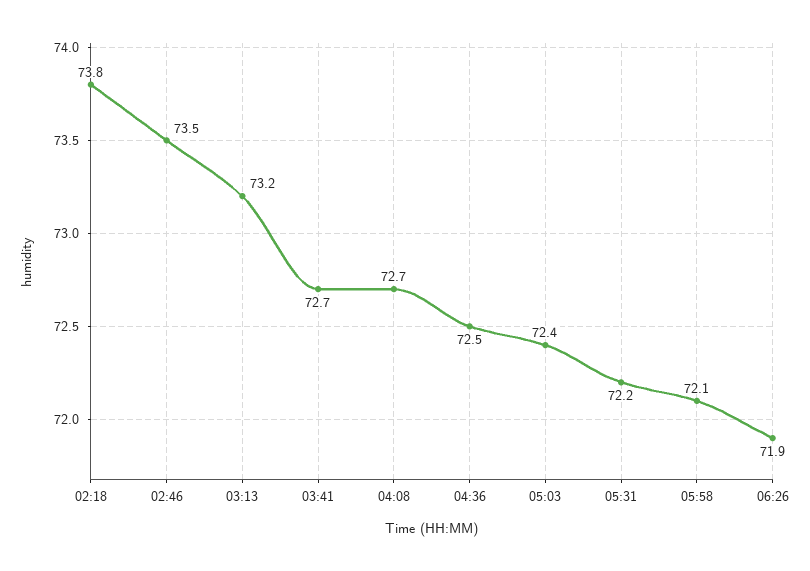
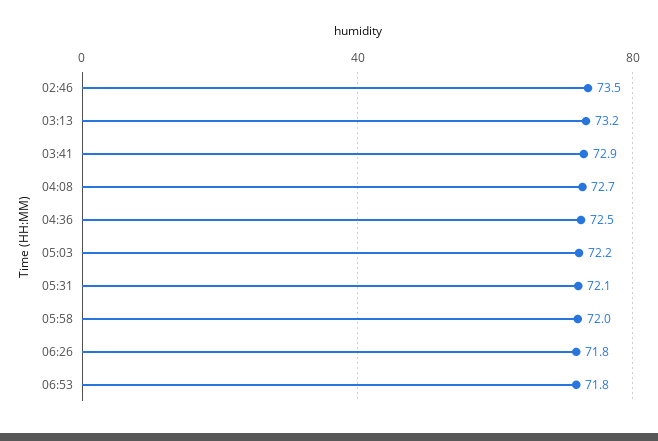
02:18: 73.8 -> none
03:41: 72.7 -> 72.9
05:03: 72.4 -> 72.2
05:31: 72.2 -> 72.1
05:58: 72.1 -> 72
06:26: 71.9 -> 71.8
06:53: none -> 71.8

